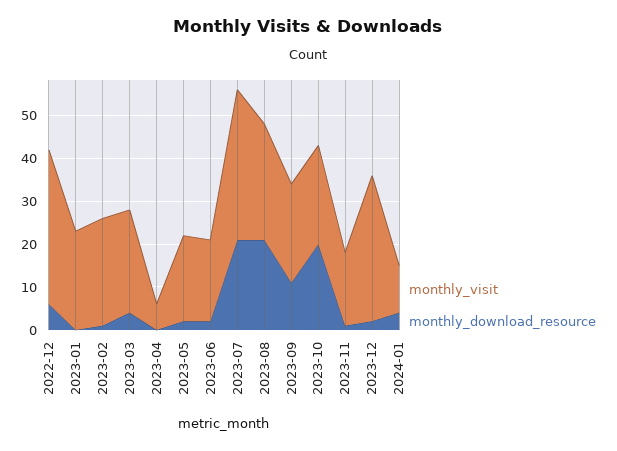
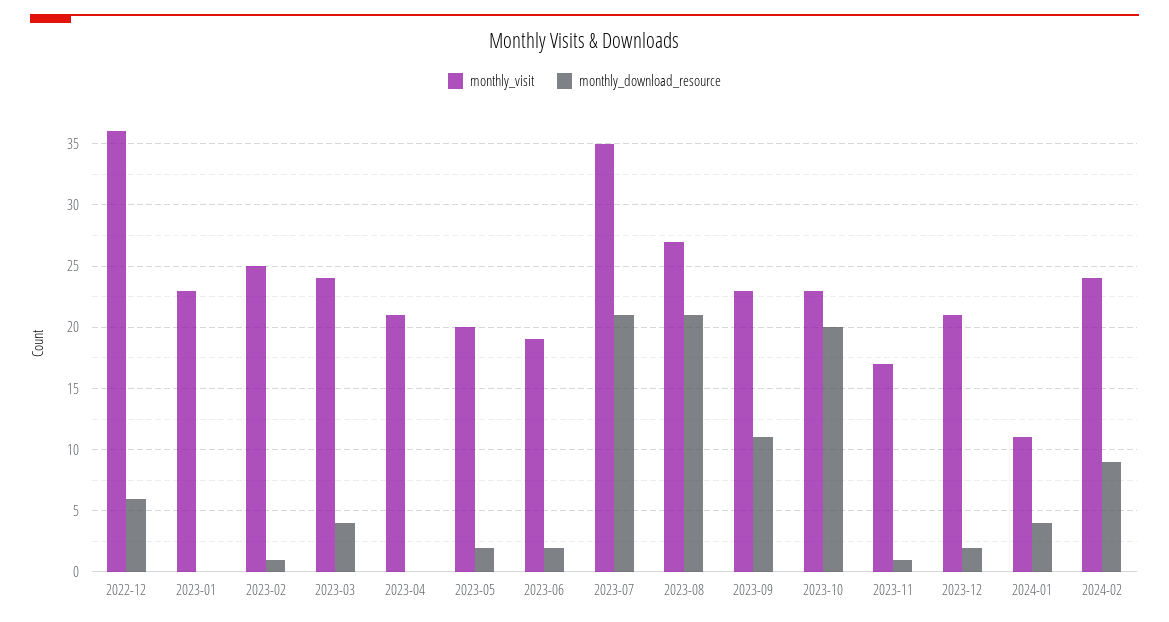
monthly_visit, 2023-04: 5 -> 21
monthly_visit, 2023-12: 35 -> 21
monthly_visit, 2024-02: none -> 24
monthly_download_resource, 2024-02: none -> 9

